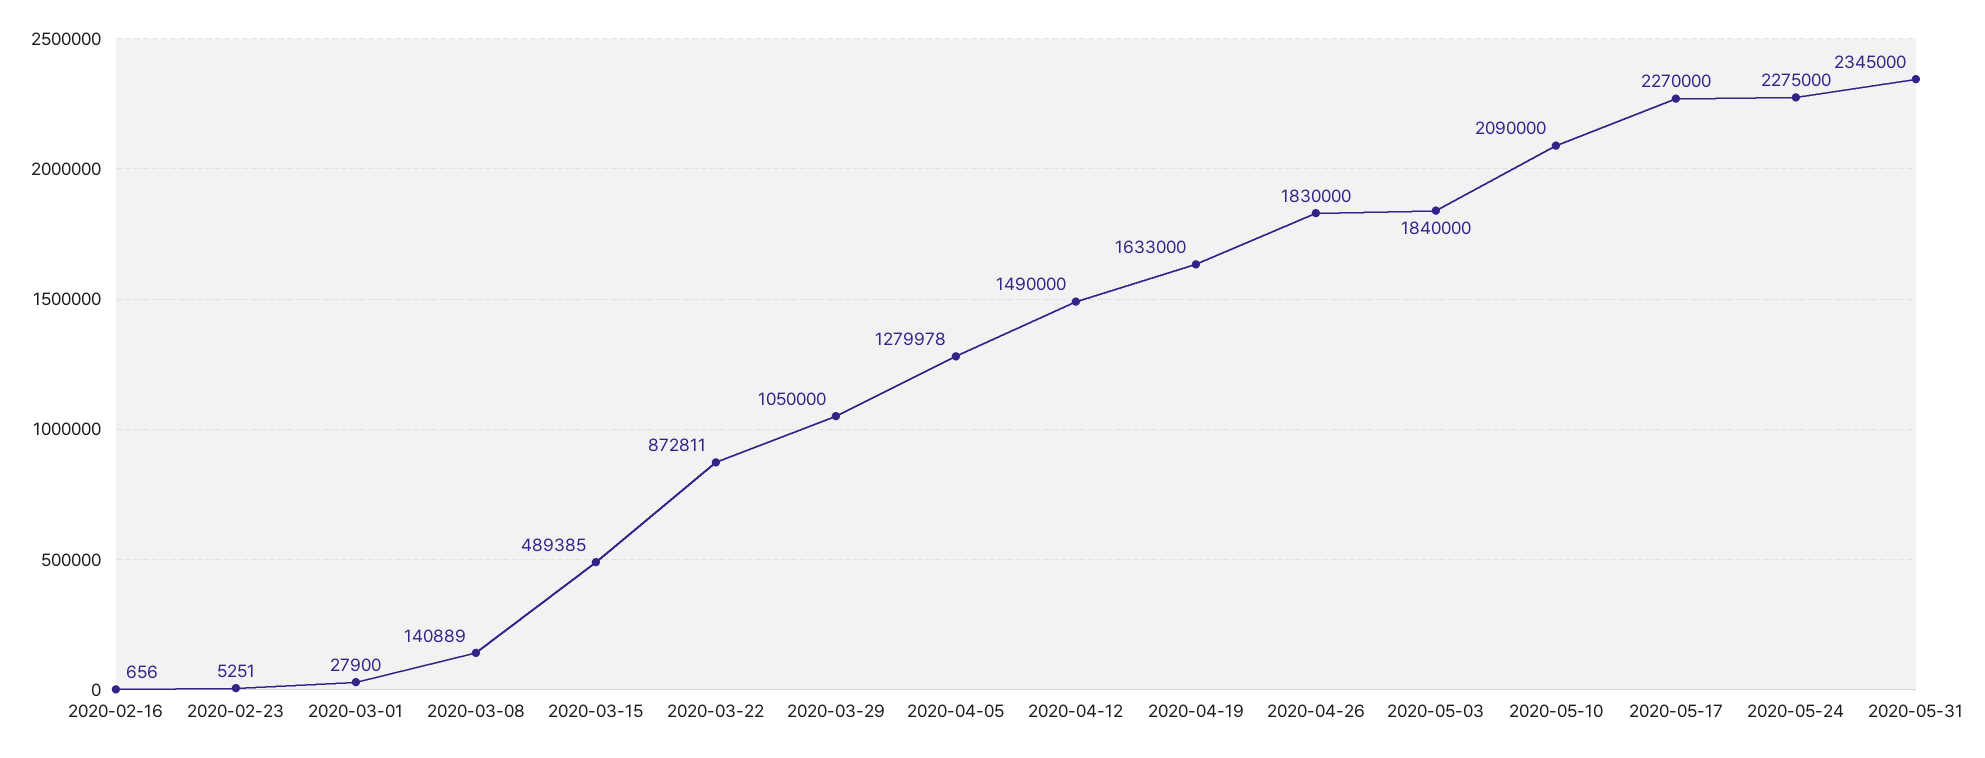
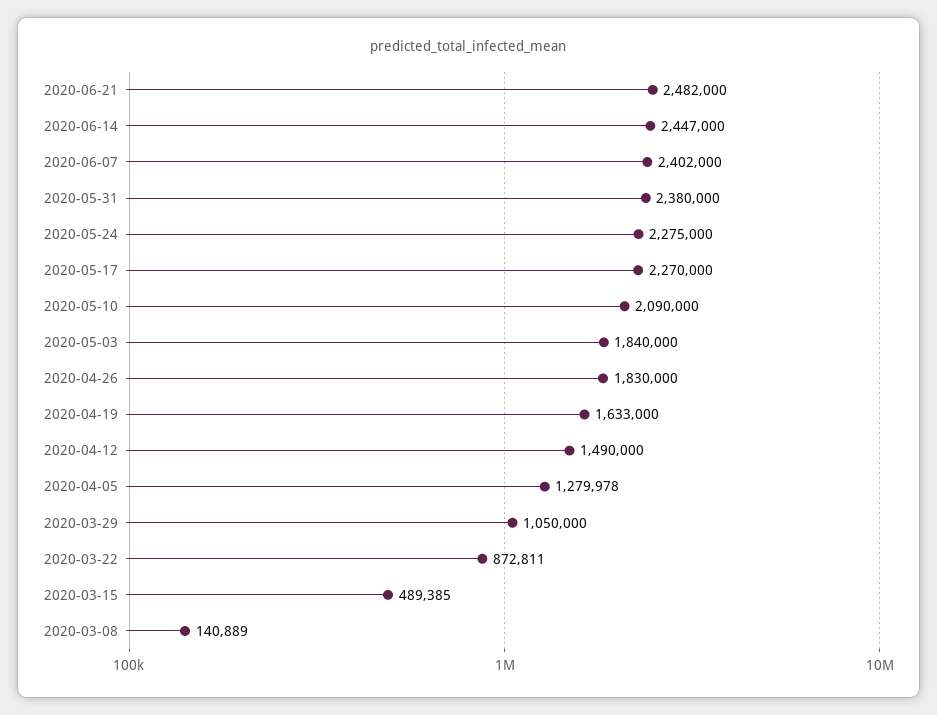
2020-02-16: 656 -> none
2020-02-23: 5251 -> none
2020-03-01: 27900 -> none
2020-05-31: 2345000 -> 2380000
2020-06-21: none -> 2482000
2020-06-14: none -> 2447000
2020-06-07: none -> 2402000

